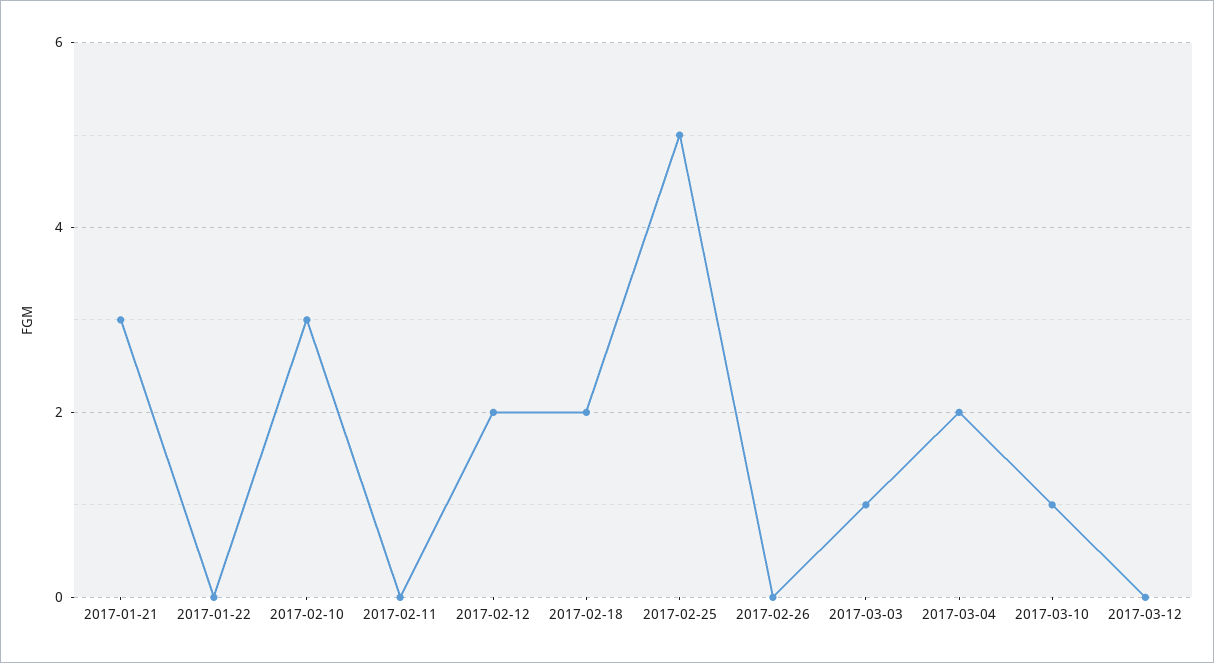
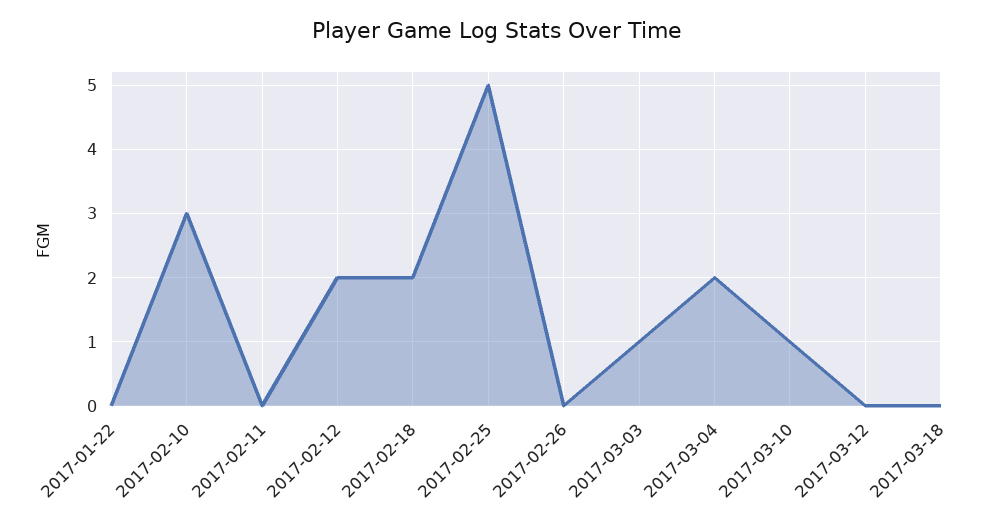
2017-01-21: 3 -> none
2017-03-18: none -> 0

